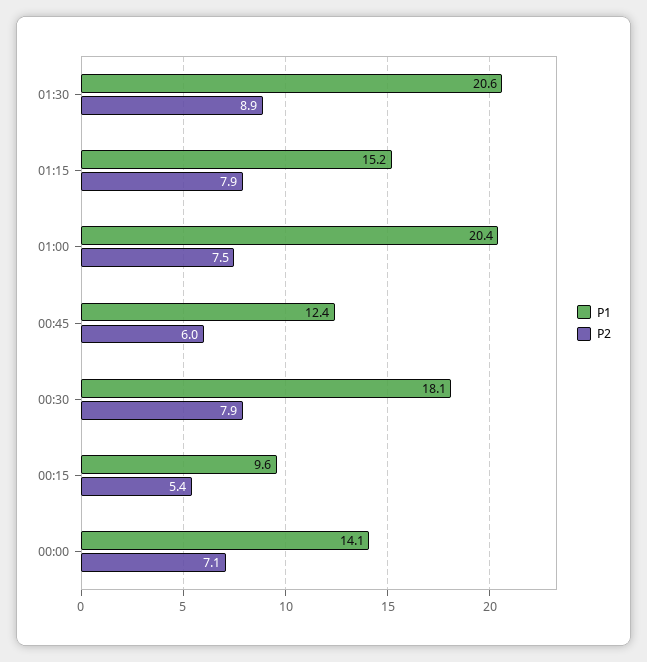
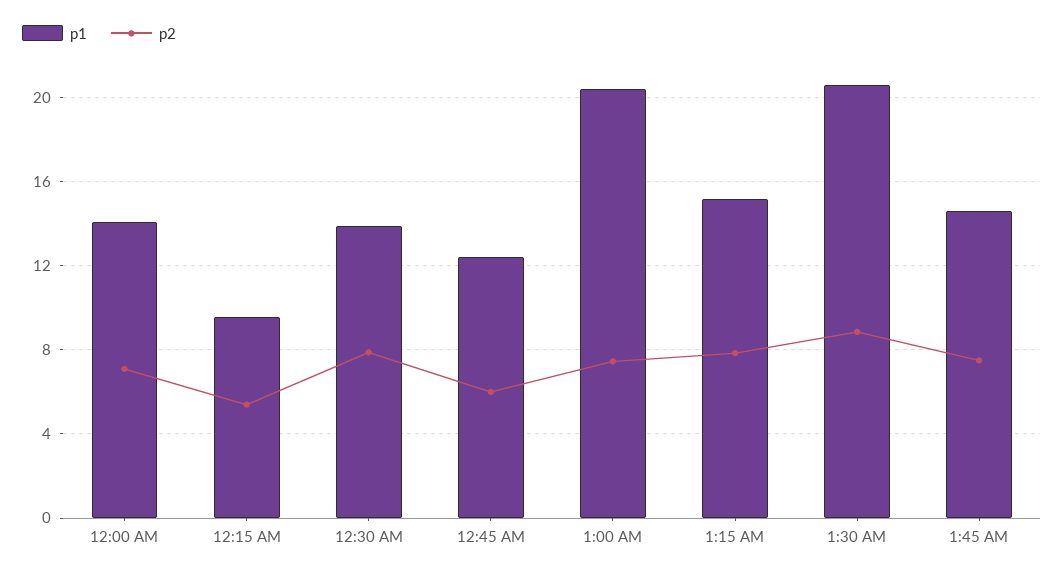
P1, 00:30: 18.1 -> 14
P1, 1:45 AM: none -> 14.5
P2, 1:45 AM: none -> 7.5

